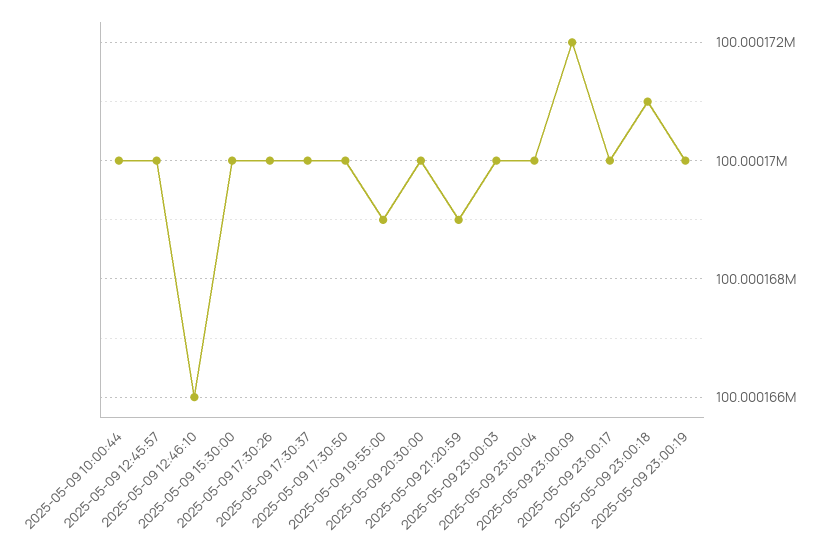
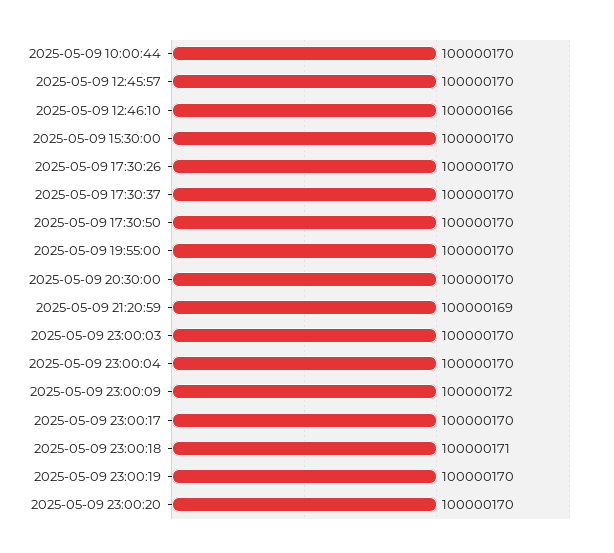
2025-05-09 19:55:00: 100000169 -> 100000170
2025-05-09 23:00:20: none -> 100000170

